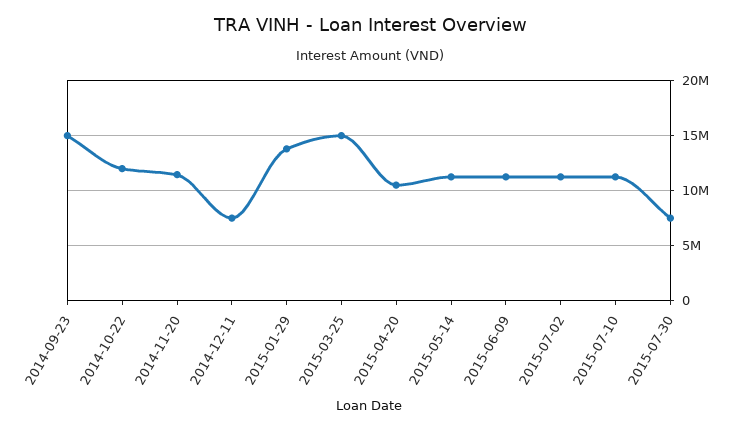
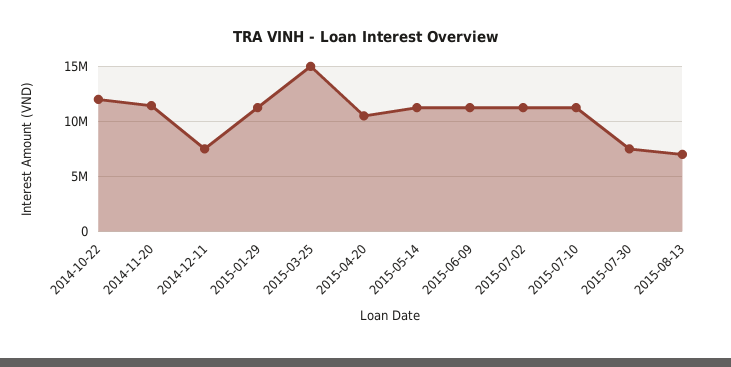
2014-09-23: 15000000 -> none
2015-01-29: 14000000 -> 11000000
2015-08-13: none -> 7000000

